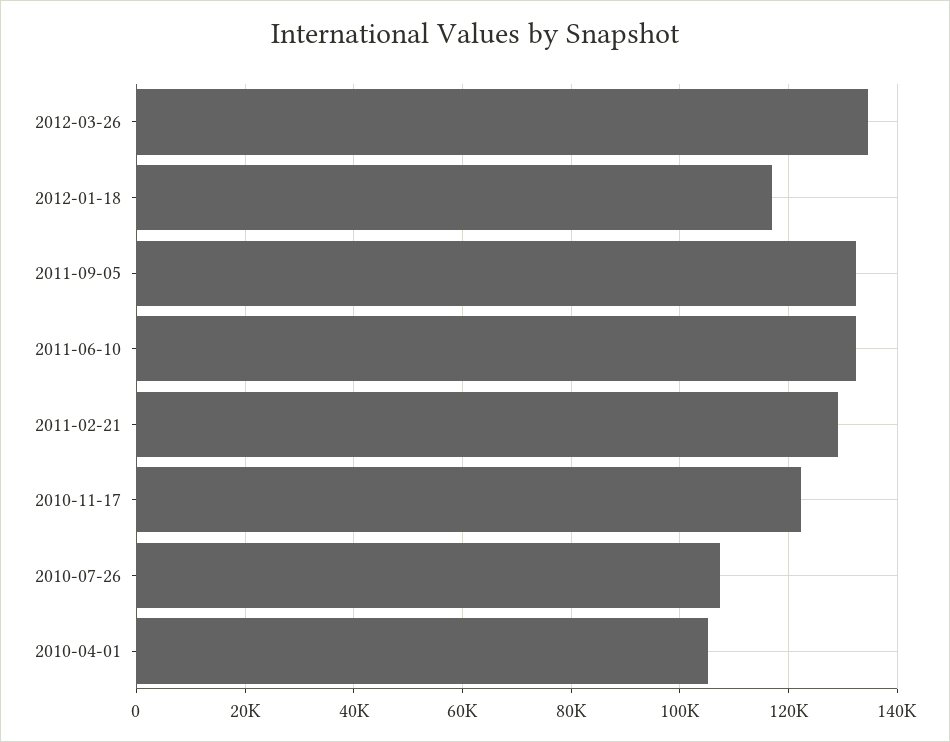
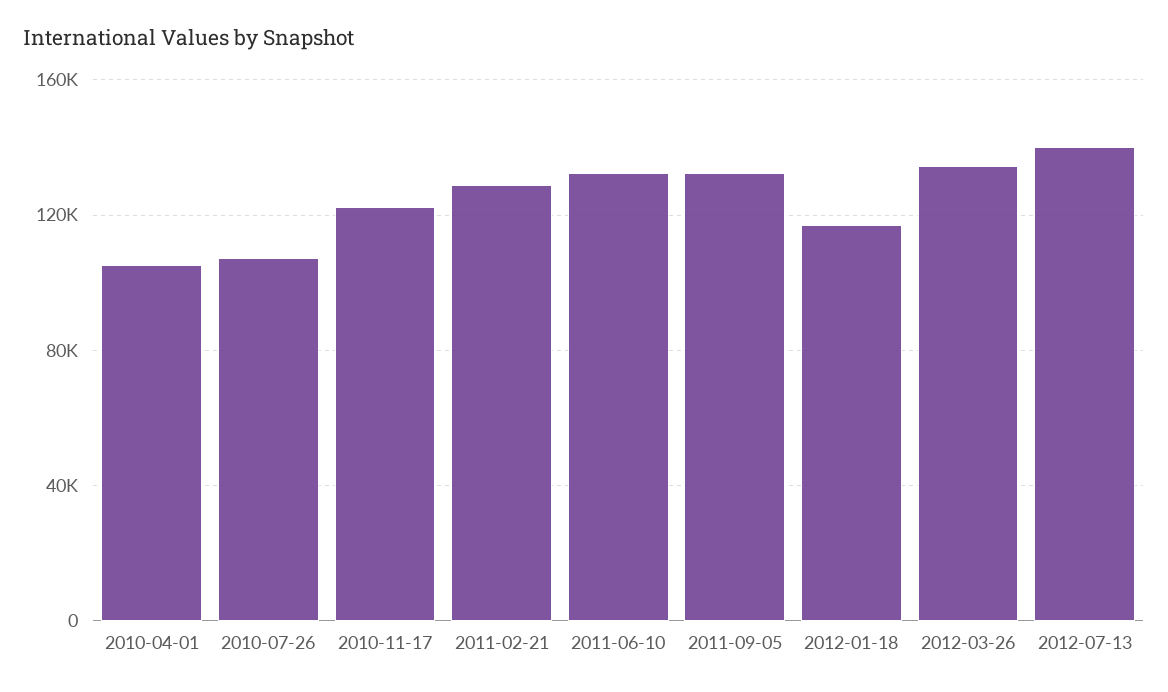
2012-07-13: none -> 140000

